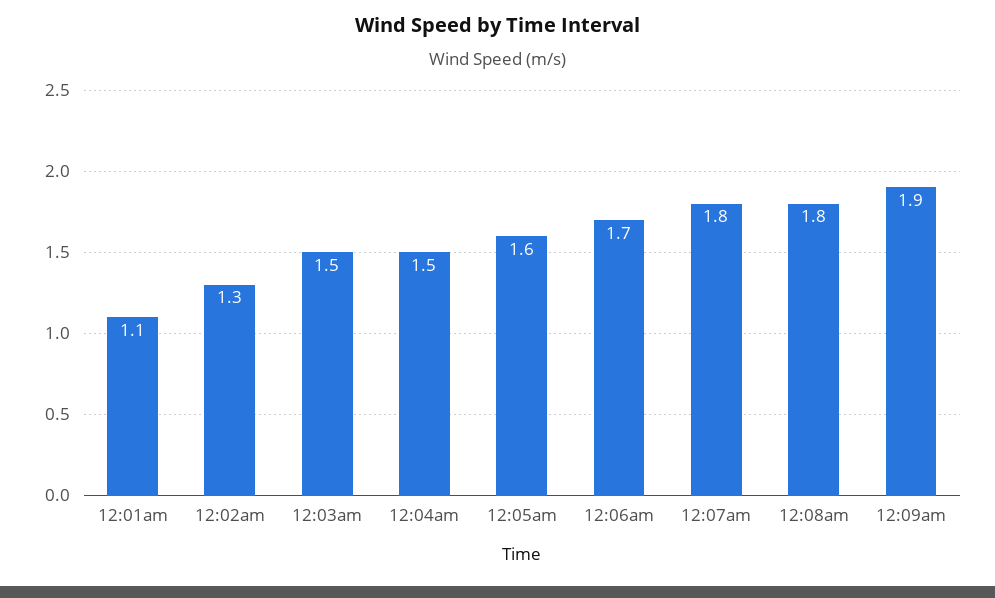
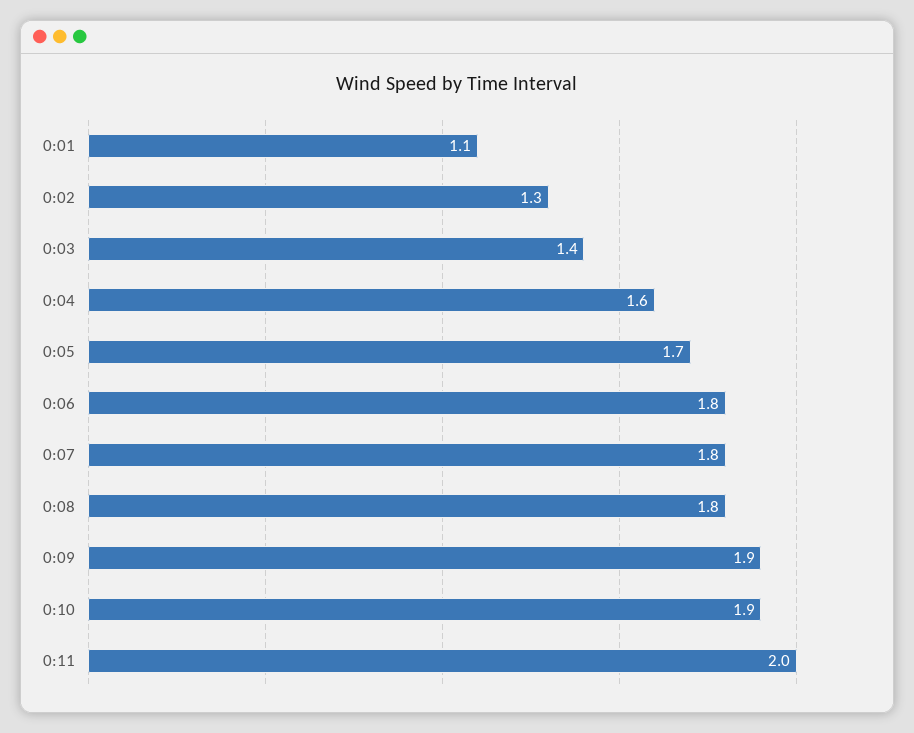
12:03am: 1.5 -> 1.4
12:04am: 1.5 -> 1.6
12:05am: 1.6 -> 1.7
12:06am: 1.7 -> 1.8
0:10: none -> 1.9
0:11: none -> 2

